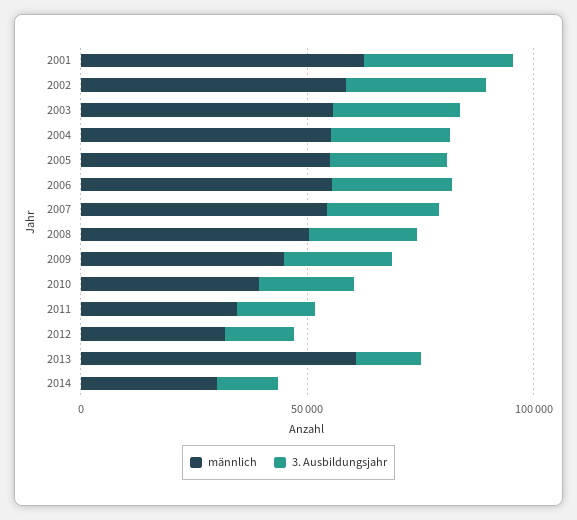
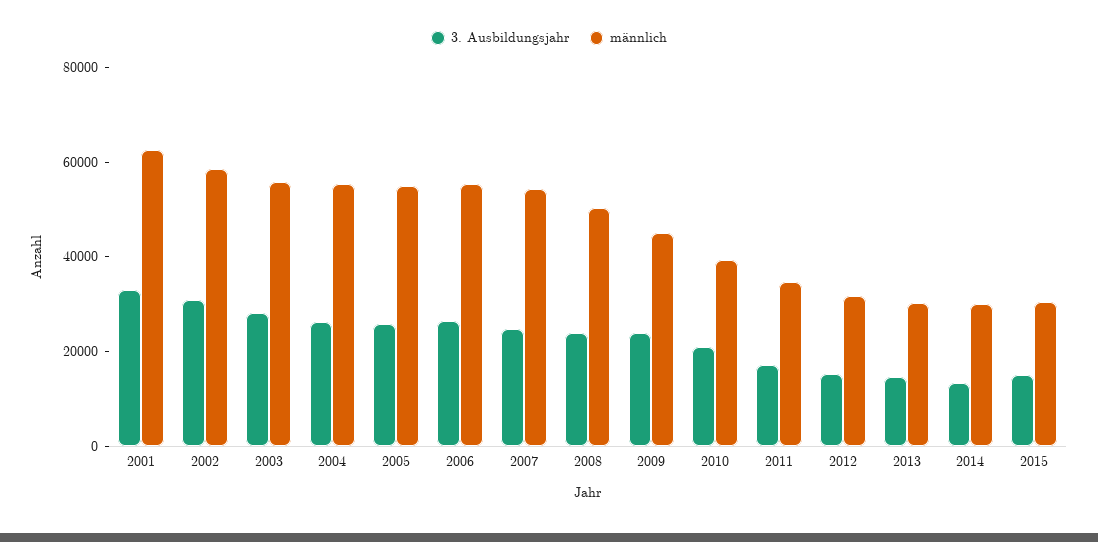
männlich, 2013: 60000 -> 30000
3. Ausbildungsjahr, 2015: none -> 15000
männlich, 2015: none -> 30000

